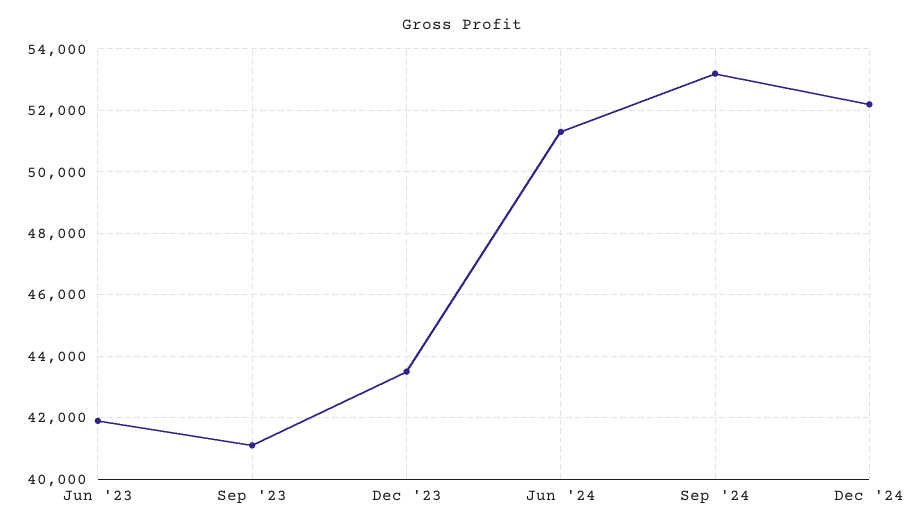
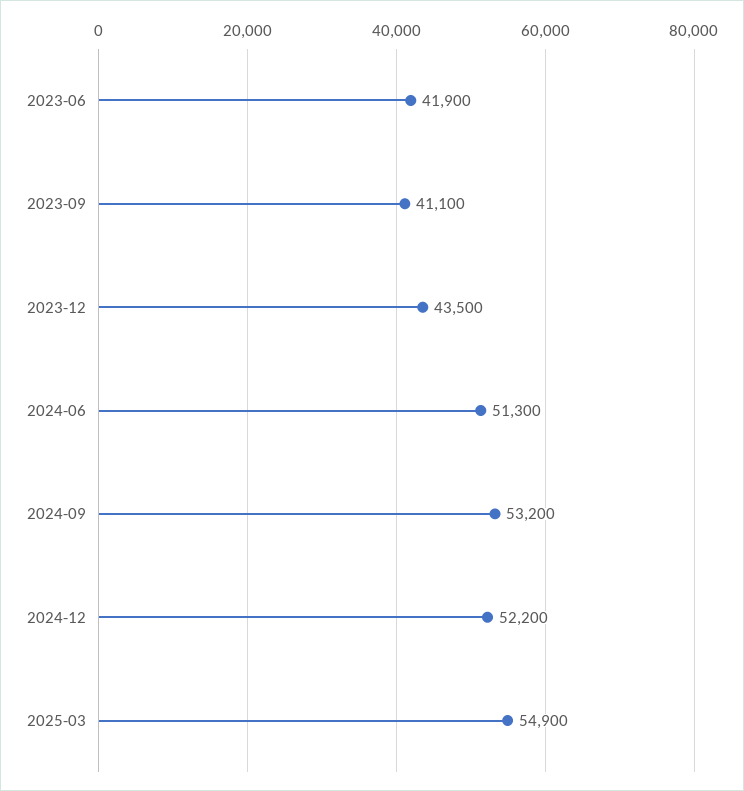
2025-03: none -> 54900

